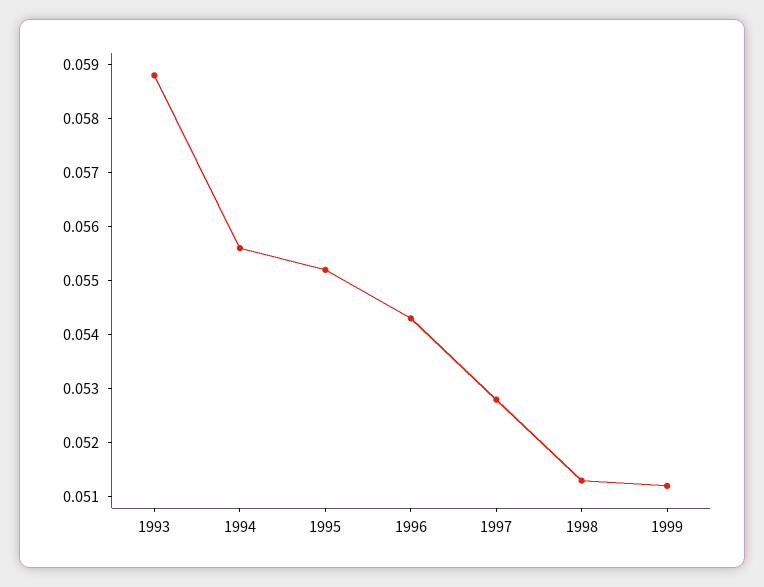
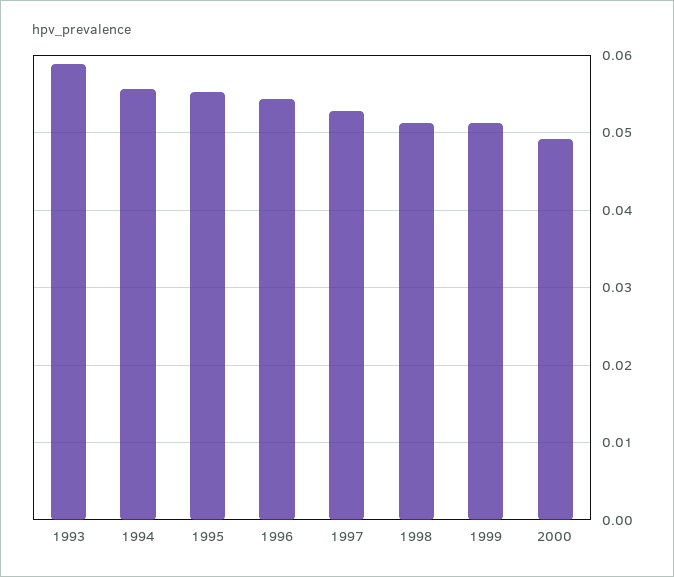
2000: none -> 0.049

